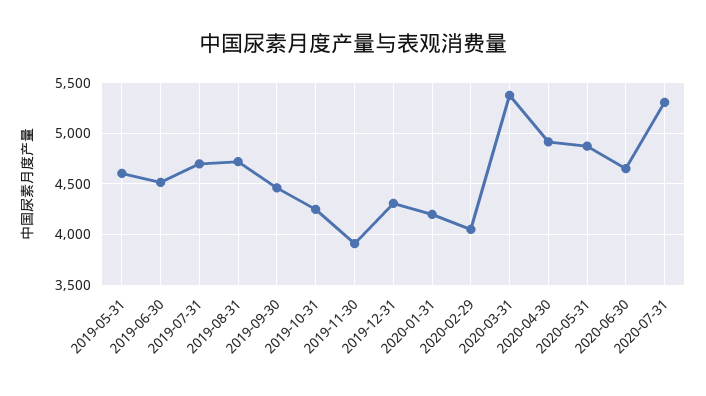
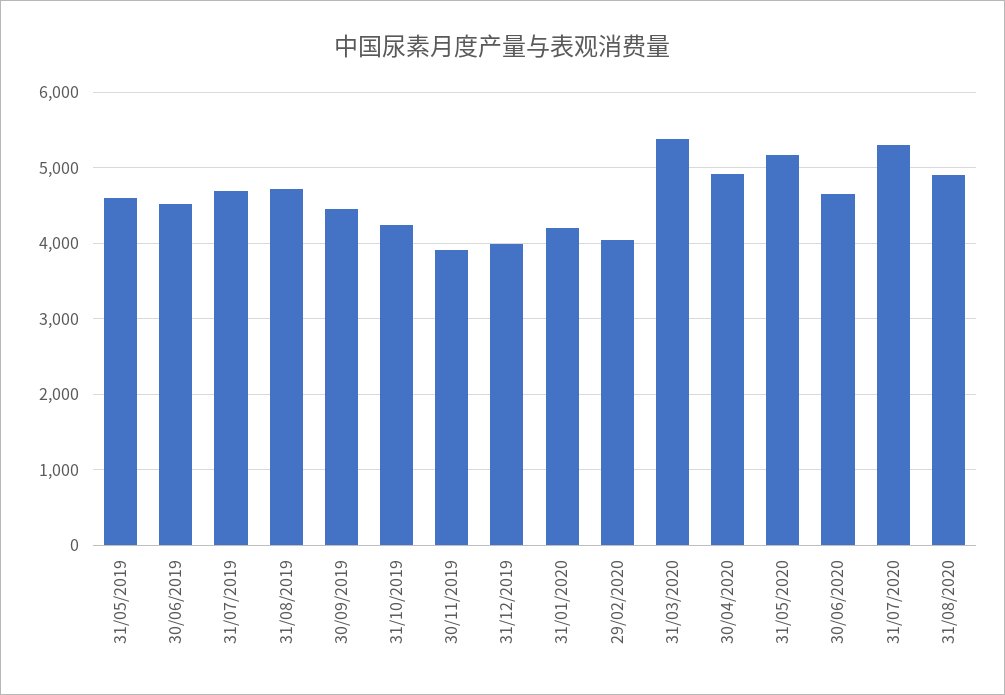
2019-12-31: 4300 -> 4000
2020-05-31: 4900 -> 5200
31/08/2020: none -> 4900

